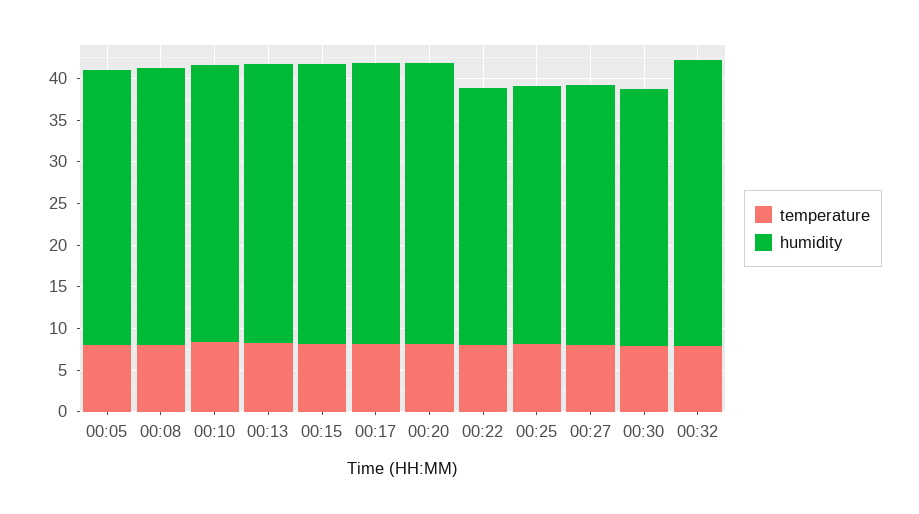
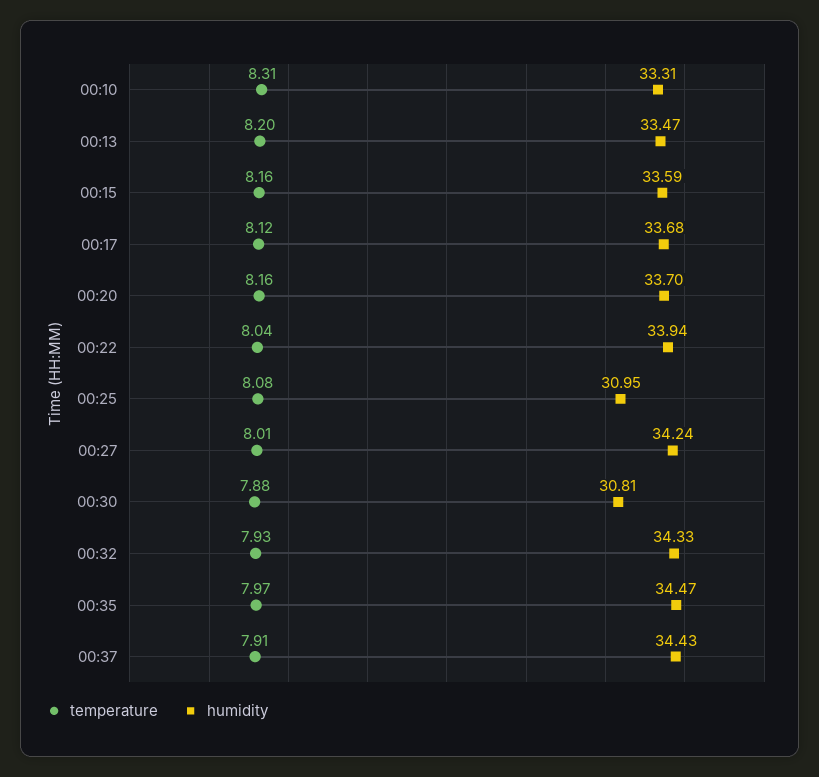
temperature, 00:05: 8 -> none
humidity, 00:05: 33 -> none
temperature, 00:08: 8 -> none
humidity, 00:08: 33 -> none
humidity, 00:22: 31 -> 33.94
humidity, 00:27: 31 -> 34.24
temperature, 00:35: none -> 7.97
humidity, 00:35: none -> 34.47
temperature, 00:37: none -> 7.91
humidity, 00:37: none -> 34.43

